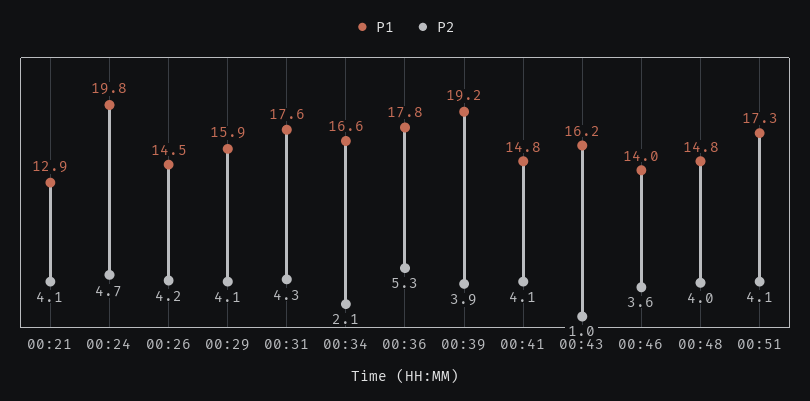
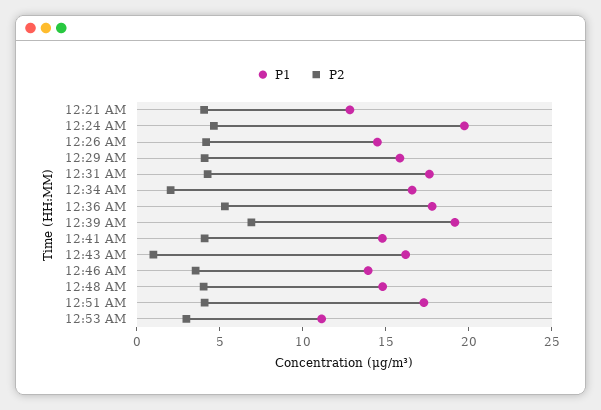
P2, 00:39: 3.9 -> 7
P1, 12:53 AM: none -> 11
P2, 12:53 AM: none -> 3

